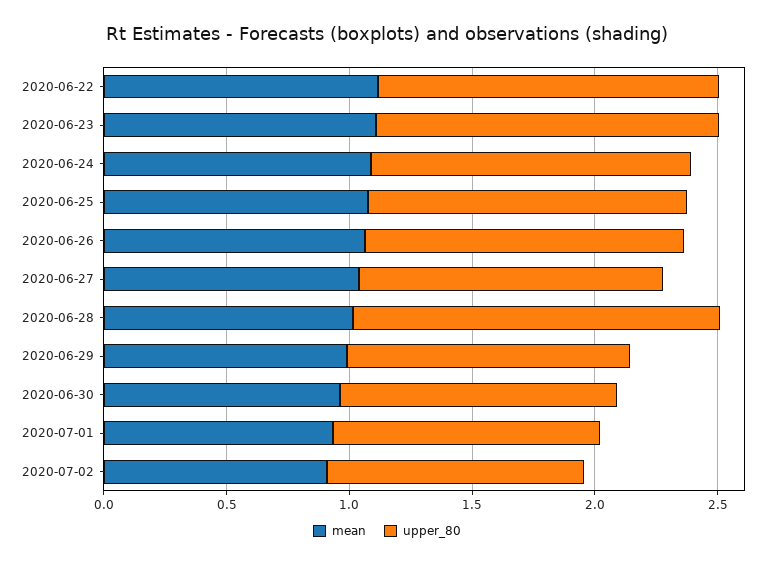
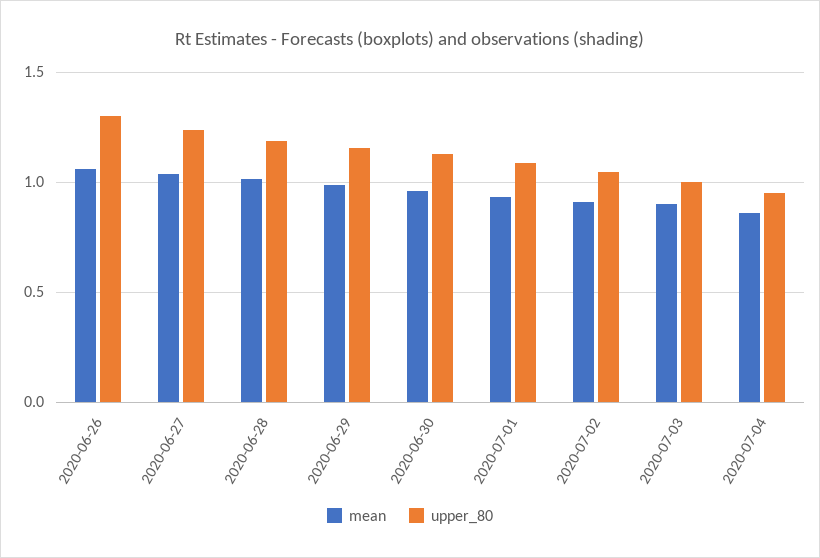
mean, 2020-06-22: 1.1 -> none
upper_80, 2020-06-22: 1.4 -> none
mean, 2020-06-23: 1.1 -> none
upper_80, 2020-06-23: 1.4 -> none
mean, 2020-06-24: 1.1 -> none
upper_80, 2020-06-24: 1.3 -> none
mean, 2020-06-25: 1.1 -> none
upper_80, 2020-06-25: 1.3 -> none
upper_80, 2020-06-28: 1.5 -> 1.2
mean, 2020-07-03: none -> 0.9
upper_80, 2020-07-03: none -> 1
mean, 2020-07-04: none -> 0.85
upper_80, 2020-07-04: none -> 0.95

